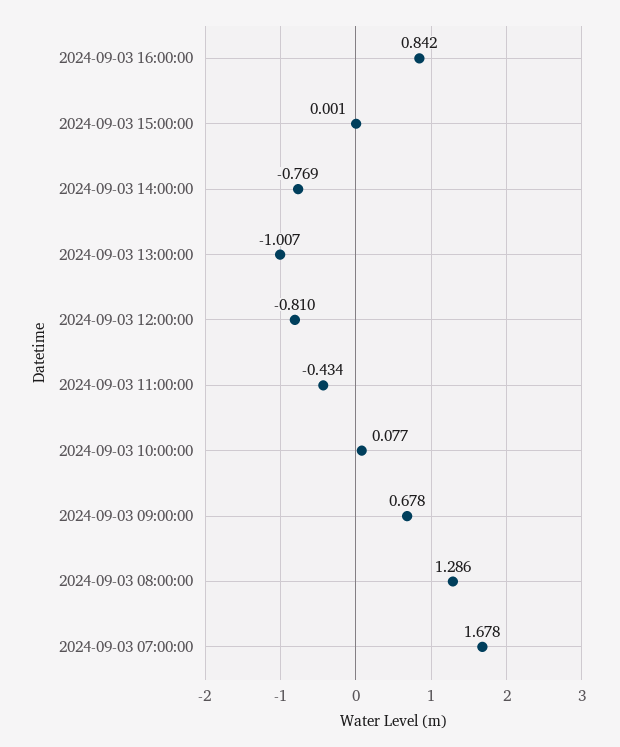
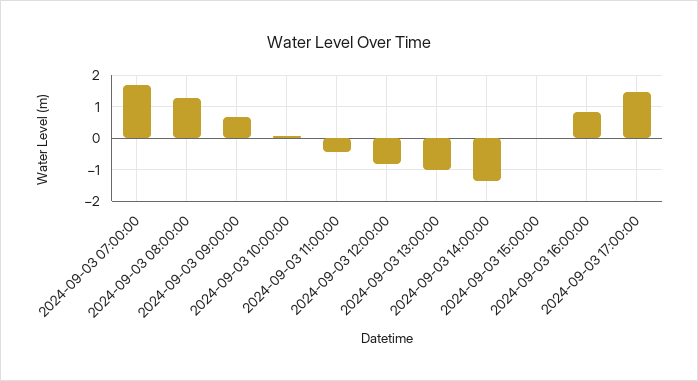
2024-09-03 14:00:00: -0.769 -> -1.4
2024-09-03 17:00:00: none -> 1.4

